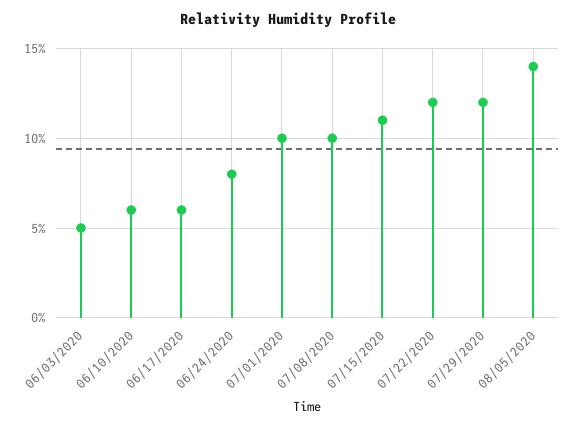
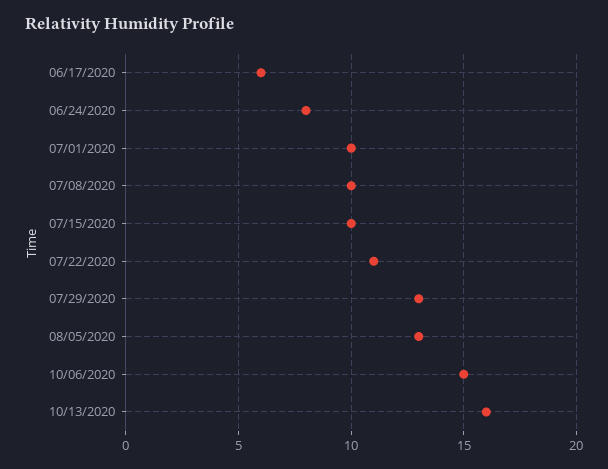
06/03/2020: 5 -> none
06/10/2020: 6 -> none
07/15/2020: 11 -> 10
07/22/2020: 12 -> 11
07/29/2020: 12 -> 13
08/05/2020: 14 -> 13
10/06/2020: none -> 15
10/13/2020: none -> 16

